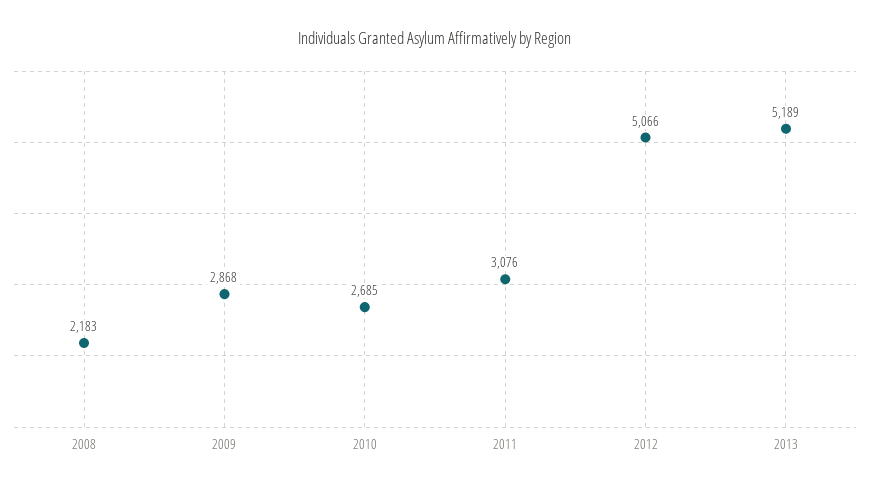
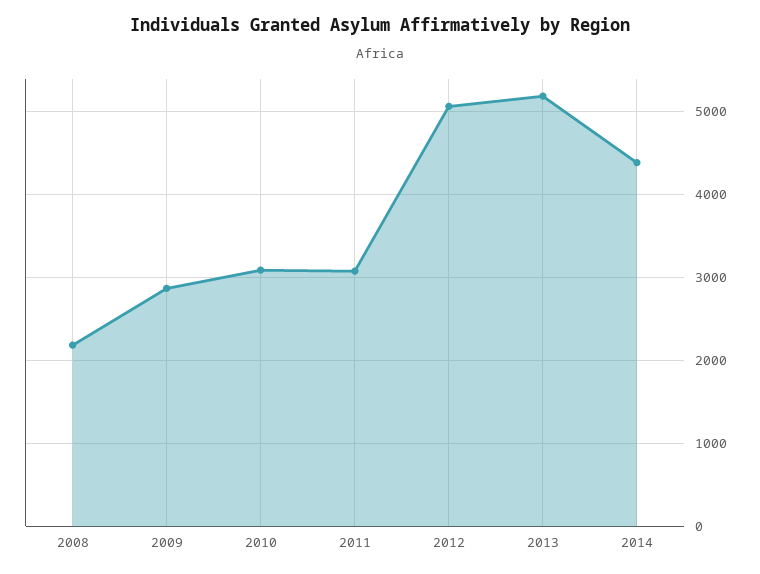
2010: 2685 -> 3100
2014: none -> 4400

